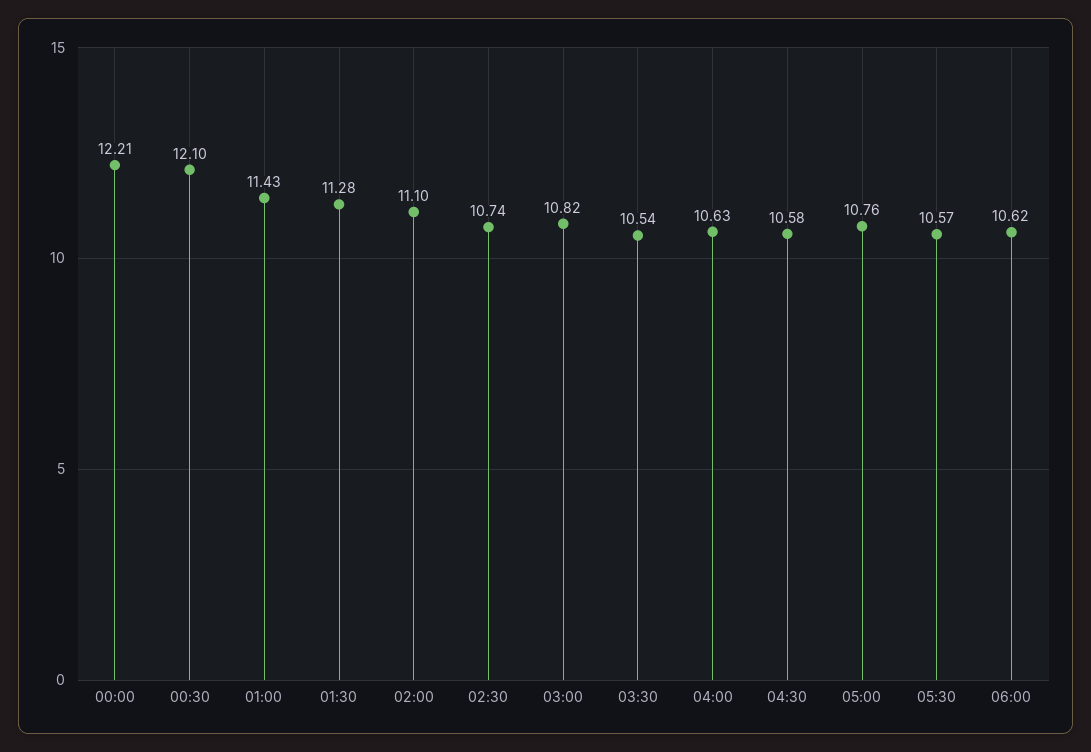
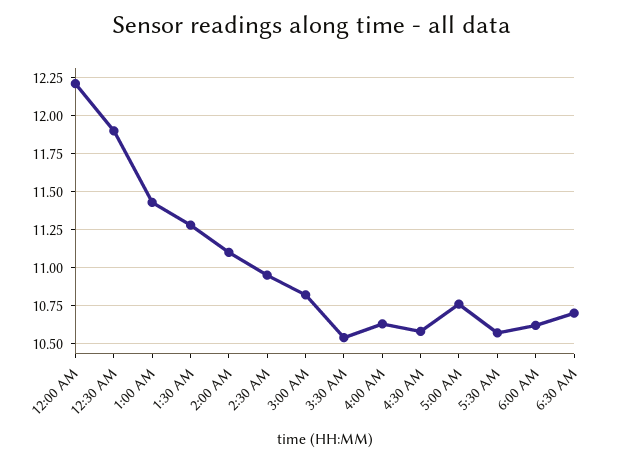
00:30: 12.1 -> 11.9
02:30: 10.74 -> 10.95
6:30 AM: none -> 10.7

